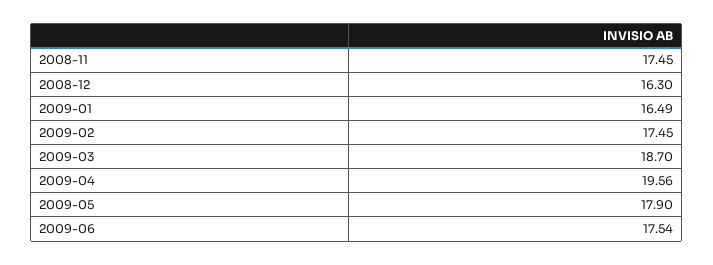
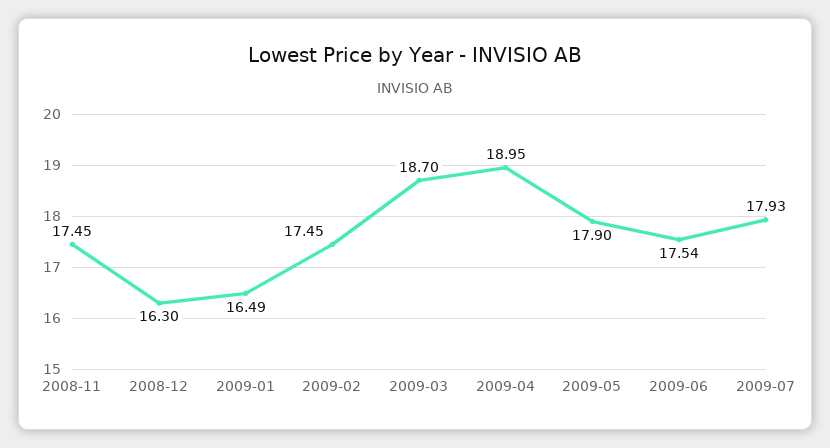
2009-04: 19.56 -> 18.95
2009-07: none -> 17.93

